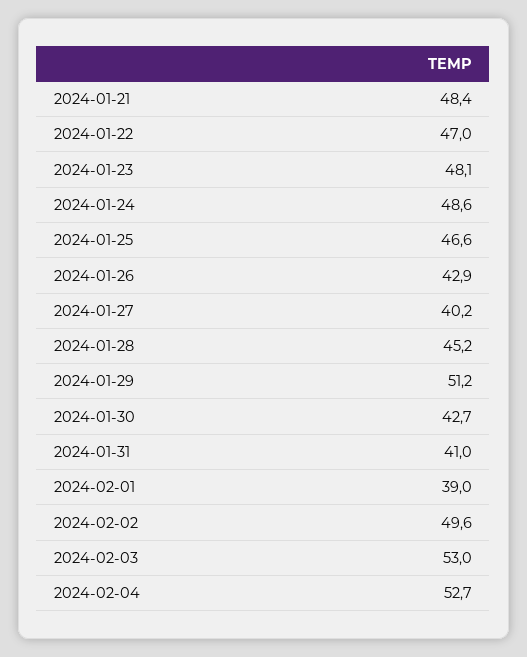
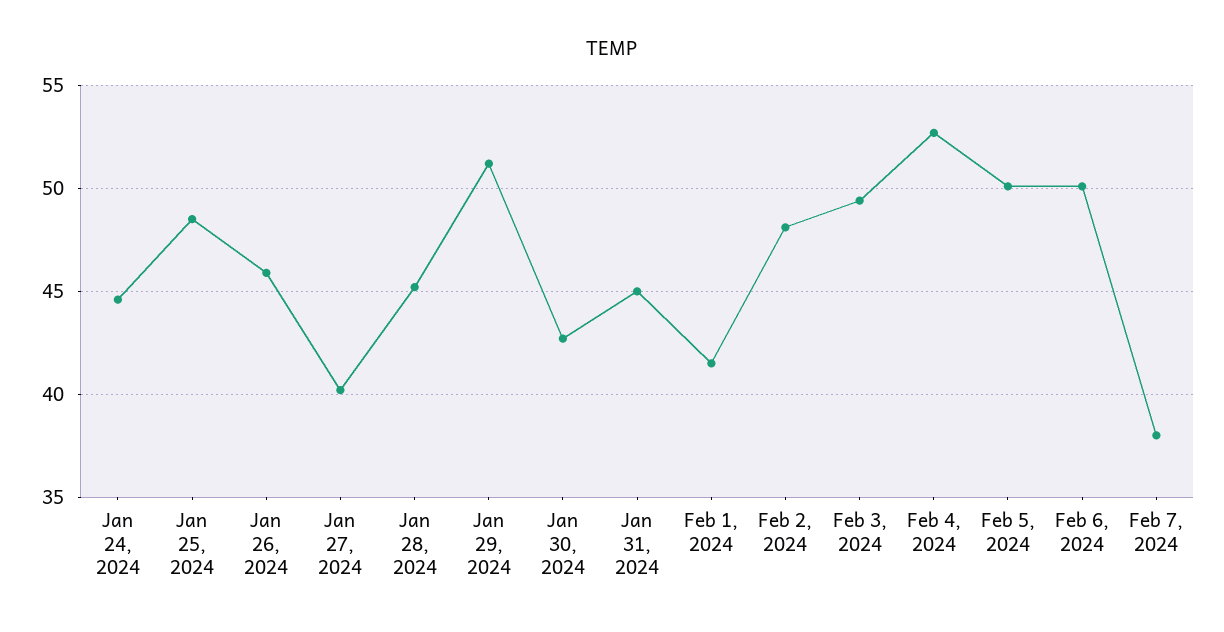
2024-01-21: 48.4 -> none
2024-01-22: 47 -> none
2024-01-23: 48.1 -> none
2024-01-24: 48.6 -> 44.5
2024-01-25: 46.6 -> 48.5
2024-01-26: 42.9 -> 46
2024-01-31: 41 -> 45
2024-02-01: 39 -> 41.5
2024-02-02: 49.6 -> 48
2024-02-03: 53 -> 49.5
Feb 5, 2024: none -> 50
Feb 6, 2024: none -> 50
Feb 7, 2024: none -> 38

